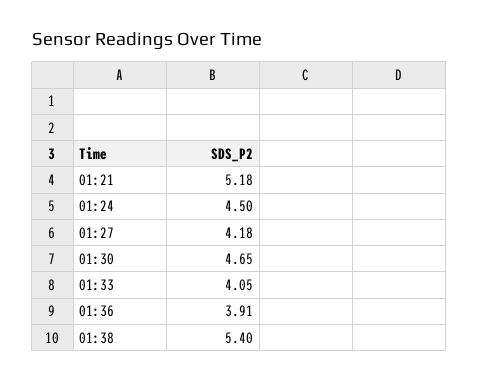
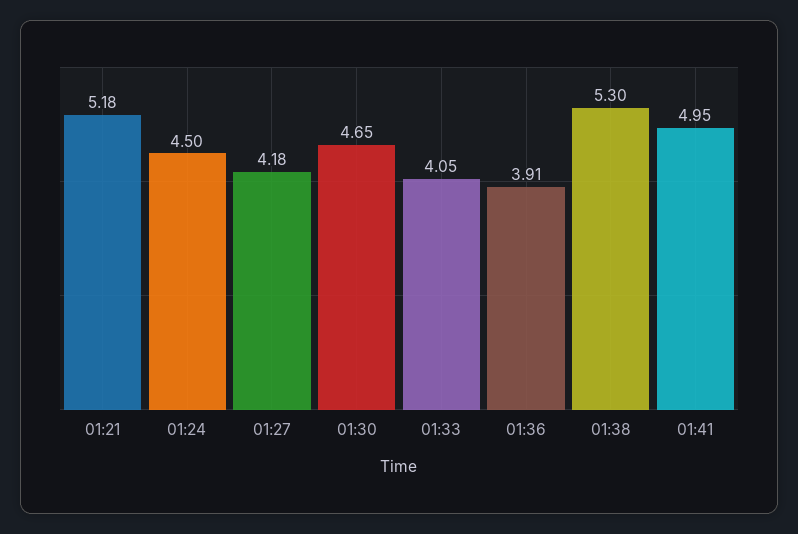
01:38: 5.4 -> 5.3
01:41: none -> 4.95

